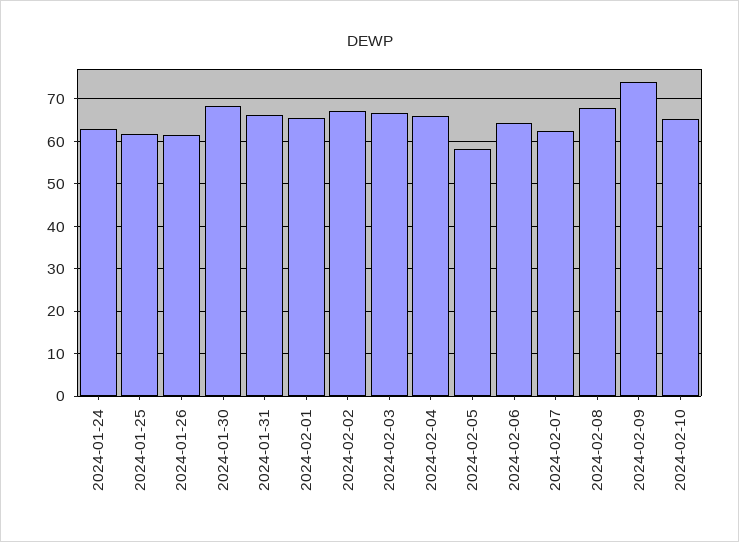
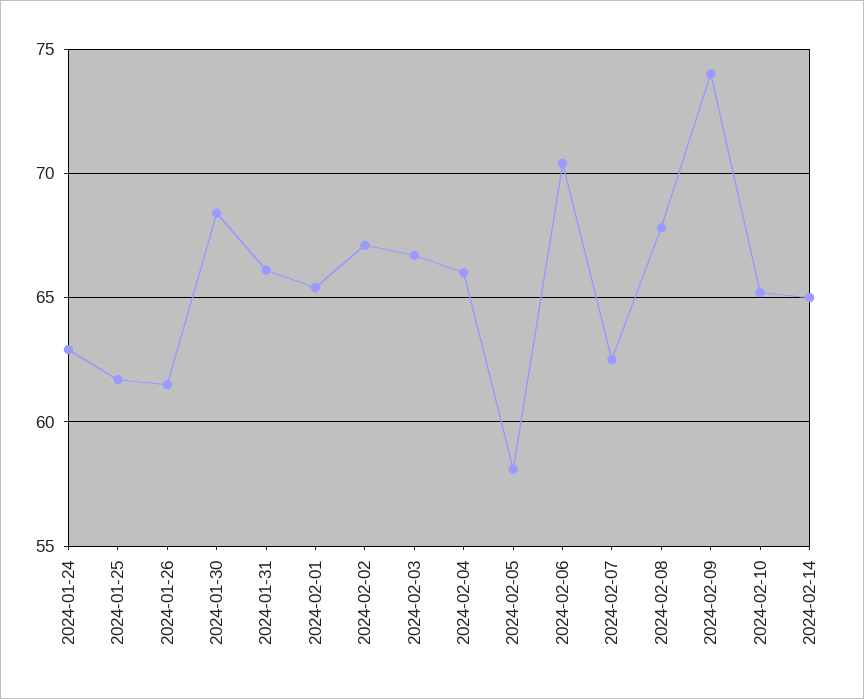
2024-02-06: 64 -> 70.5
2024-02-14: none -> 65

